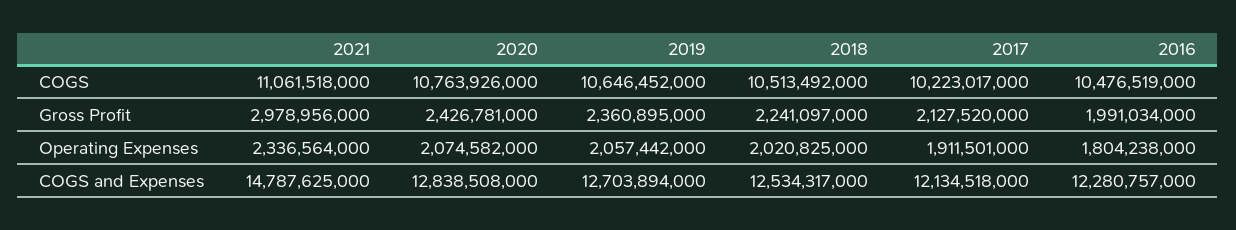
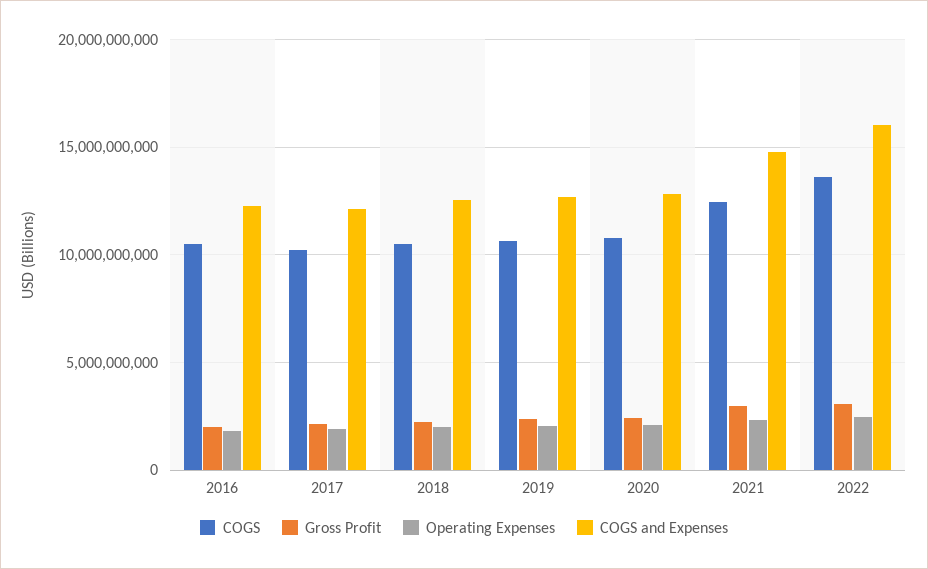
COGS, 2021: 11061518000 -> 12500000000
COGS, 2022: none -> 13500000000
Gross Profit, 2022: none -> 3000000000
Operating Expenses, 2022: none -> 2500000000
COGS and Expenses, 2022: none -> 16000000000

